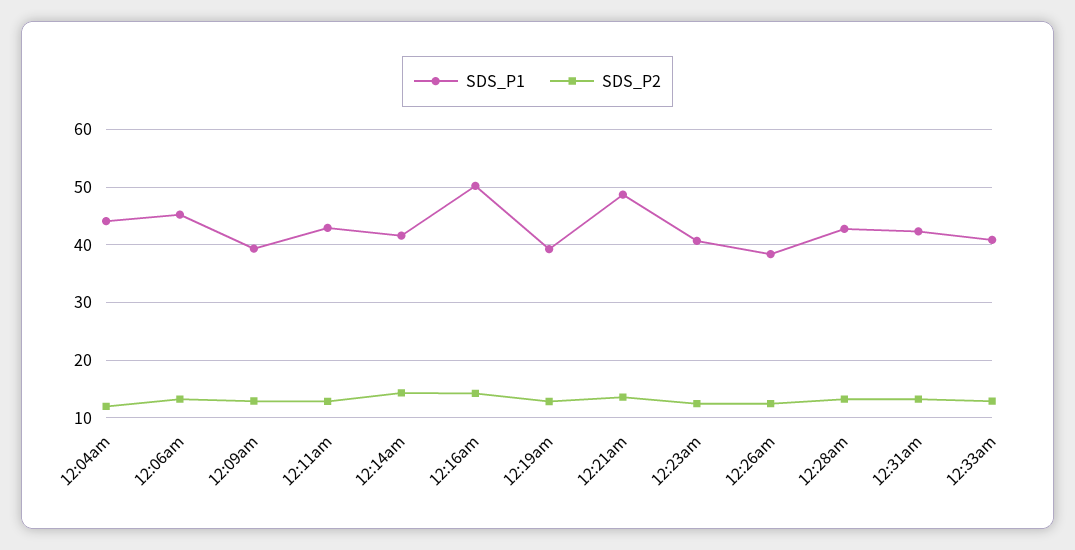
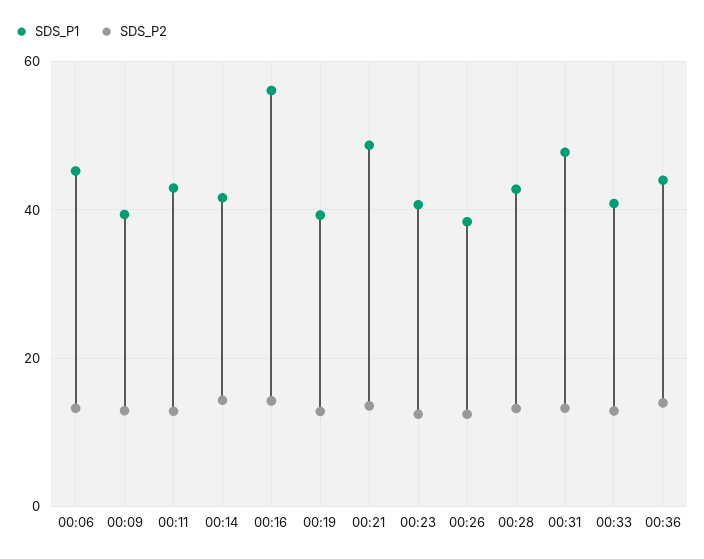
SDS_P1, 12:04am: 44 -> none
SDS_P2, 12:04am: 12 -> none
SDS_P1, 12:16am: 50 -> 56
SDS_P1, 12:31am: 42 -> 48
SDS_P1, 00:36: none -> 44
SDS_P2, 00:36: none -> 14

